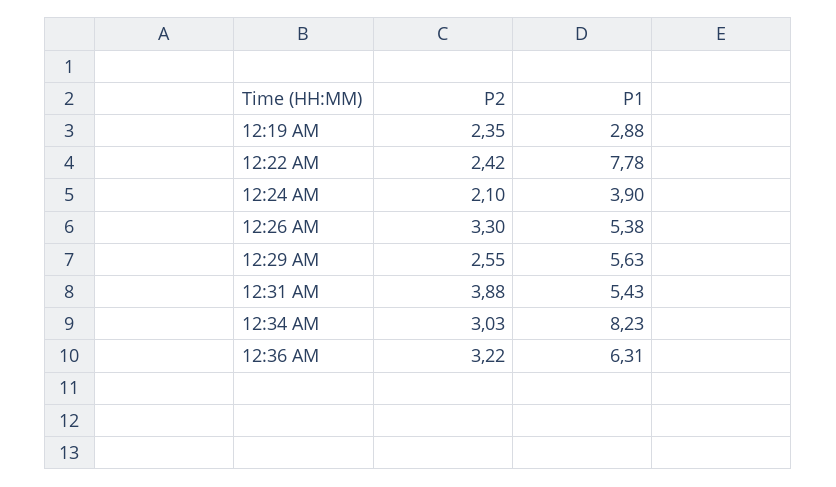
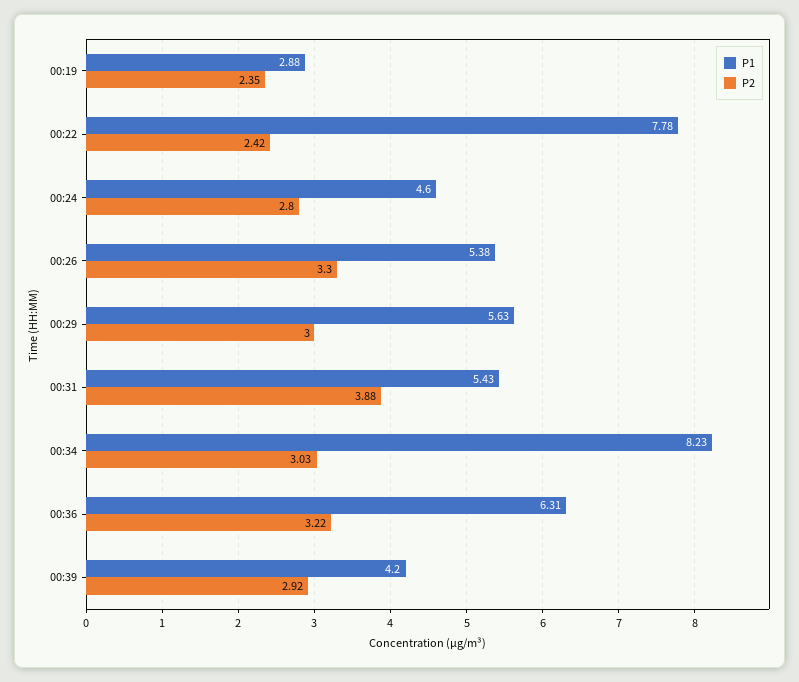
P2, 12:24 AM: 2.1 -> 2.8
P1, 12:24 AM: 3.9 -> 4.6
P2, 12:29 AM: 2.55 -> 3
P1, 00:39: none -> 4.2
P2, 00:39: none -> 2.92

